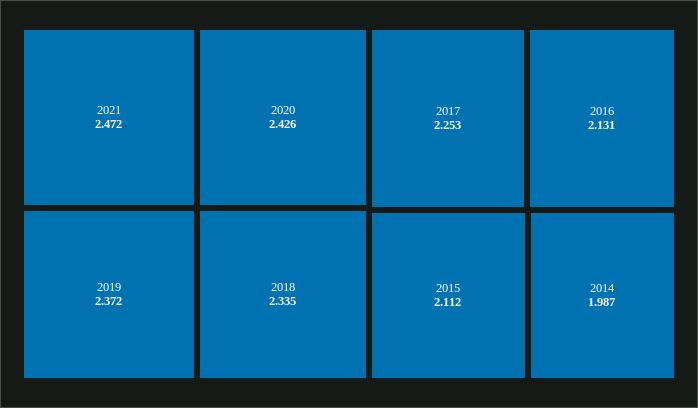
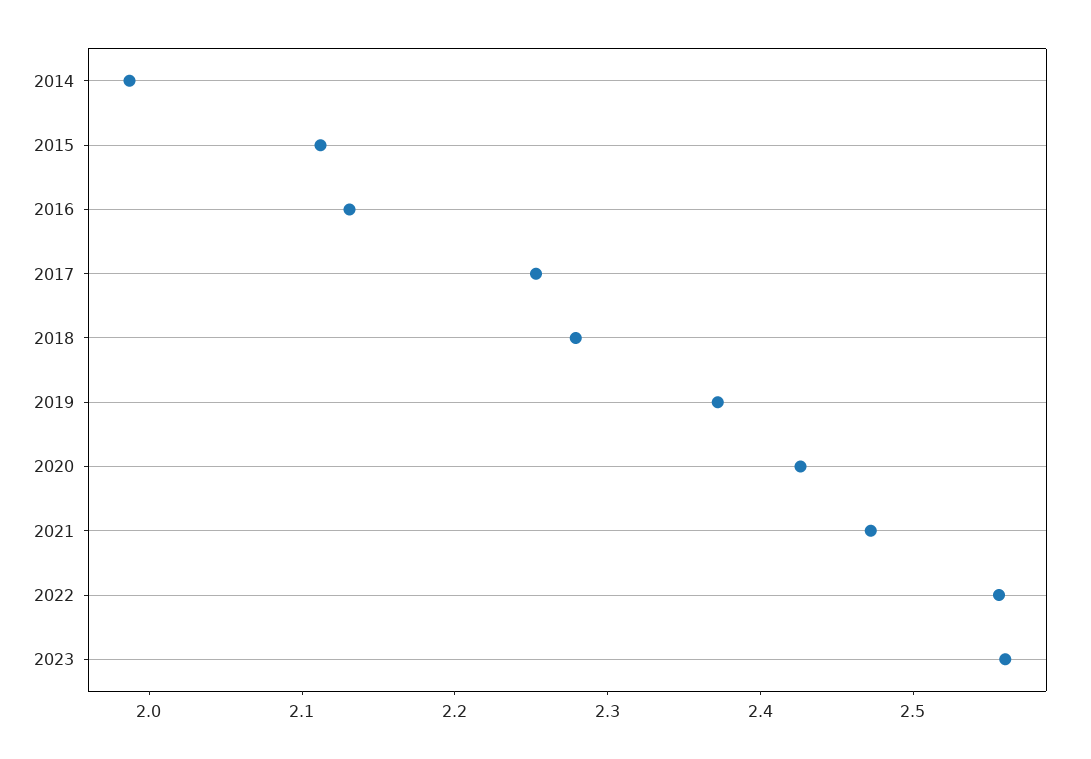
2018: 2.335 -> 2.28
2022: none -> 2.56
2023: none -> 2.56

